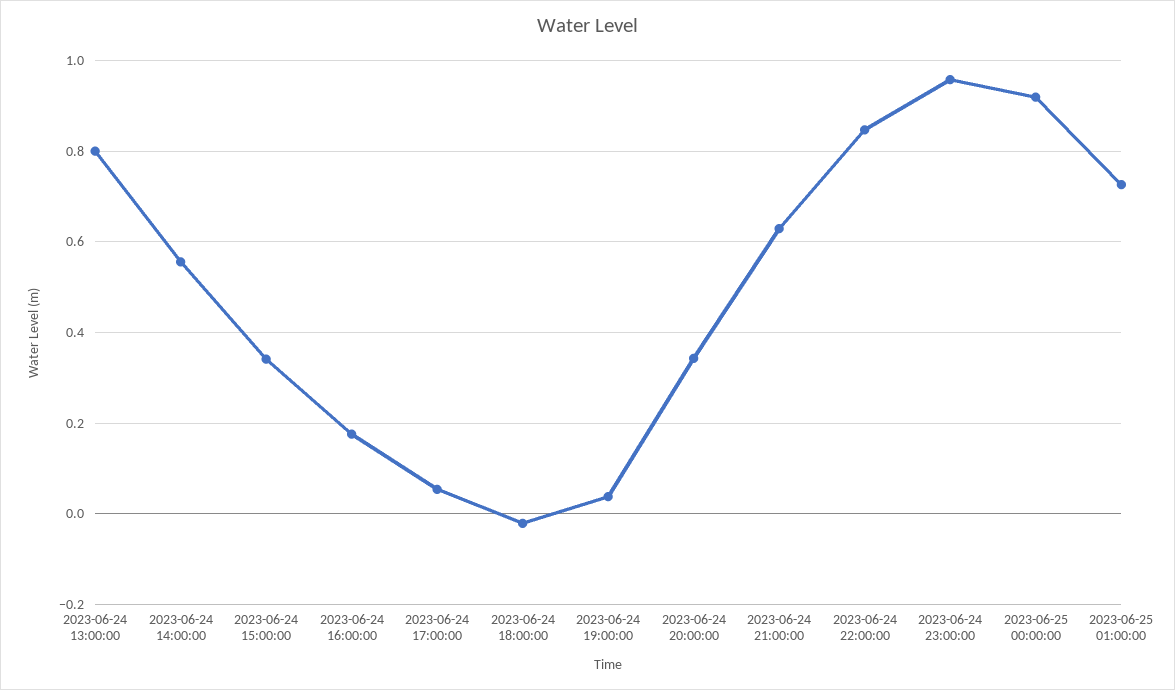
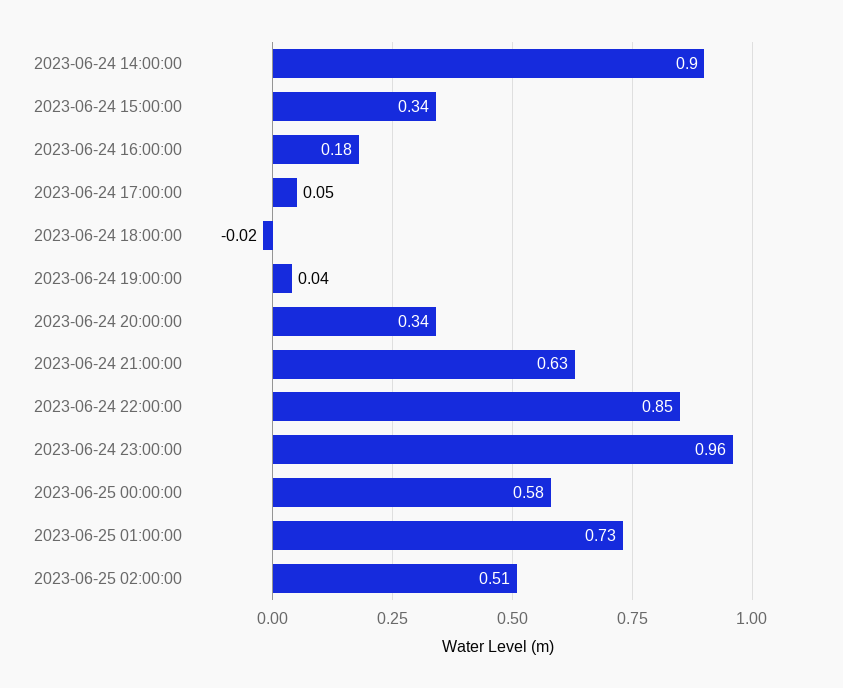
2023-06-24 13:00:00: 0.8 -> none
2023-06-24 14:00:00: 0.56 -> 0.9
2023-06-25 00:00:00: 0.92 -> 0.58
2023-06-25 02:00:00: none -> 0.51

